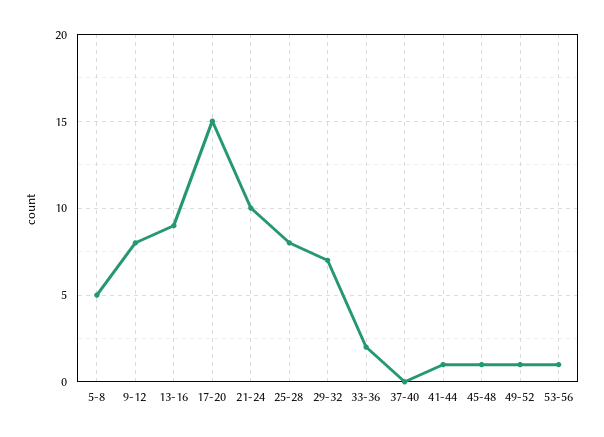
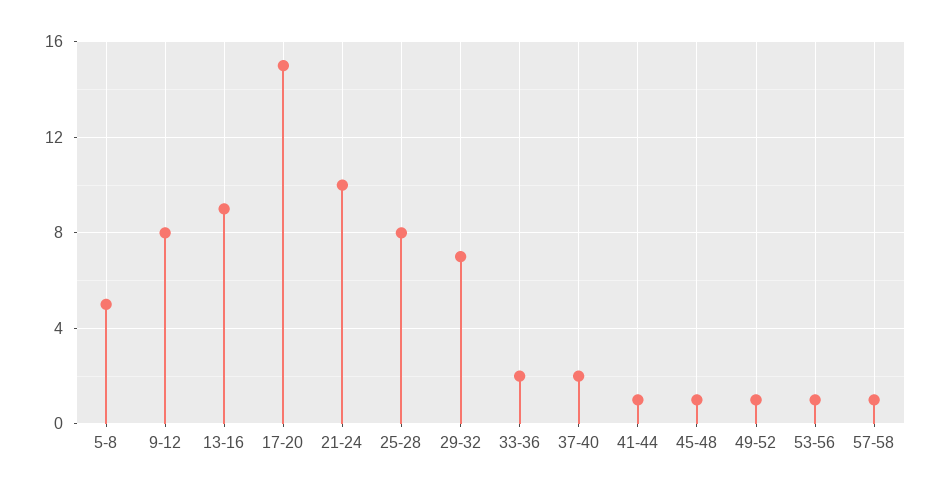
37-40: 0 -> 2
57-58: none -> 1

